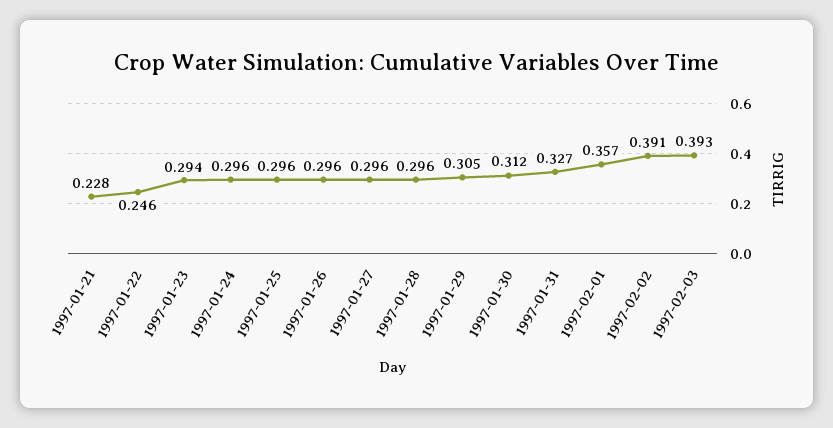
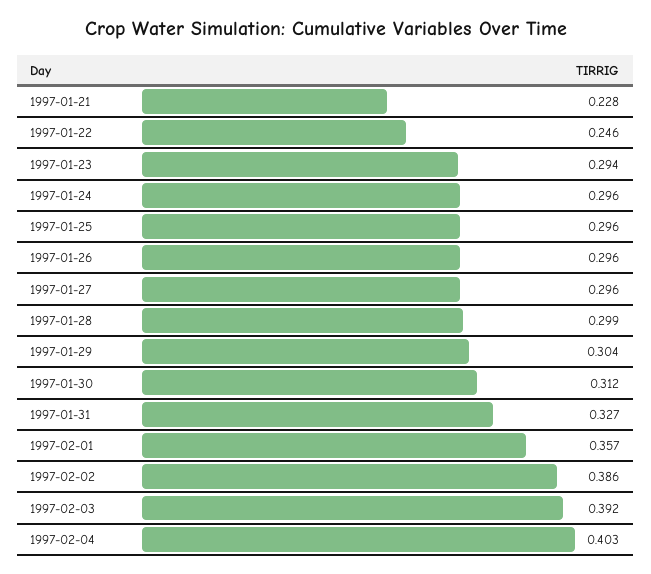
1997-01-28: 0.296 -> 0.299
1997-01-29: 0.305 -> 0.304
1997-02-02: 0.391 -> 0.386
1997-02-03: 0.393 -> 0.392
1997-02-04: none -> 0.403

